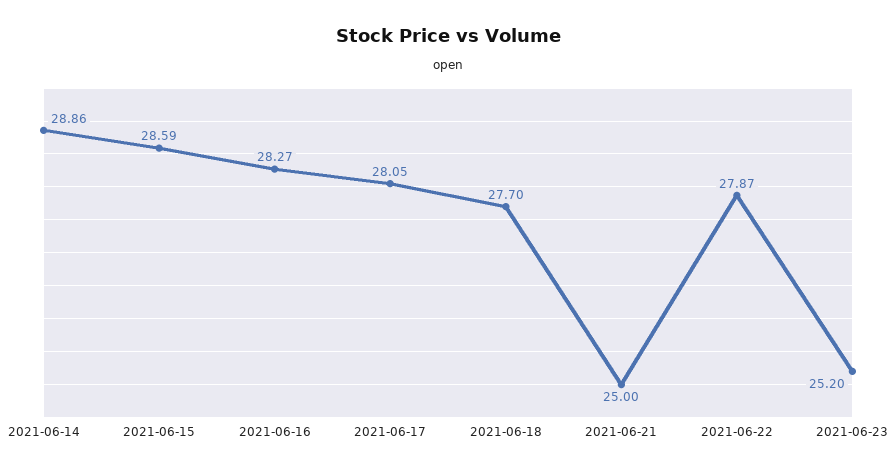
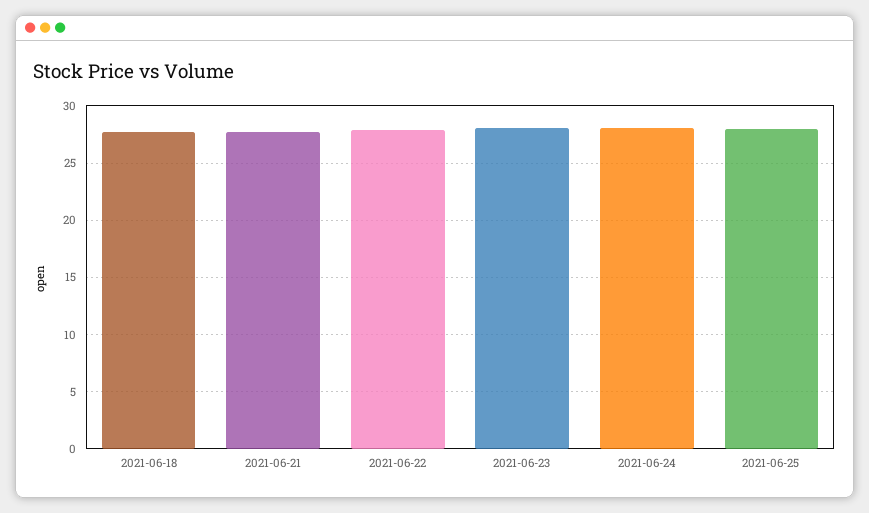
2021-06-14: 28.86 -> none
2021-06-15: 28.59 -> none
2021-06-16: 28.27 -> none
2021-06-17: 28.05 -> none
2021-06-21: 25 -> 28
2021-06-23: 25.2 -> 28
2021-06-24: none -> 28
2021-06-25: none -> 28

